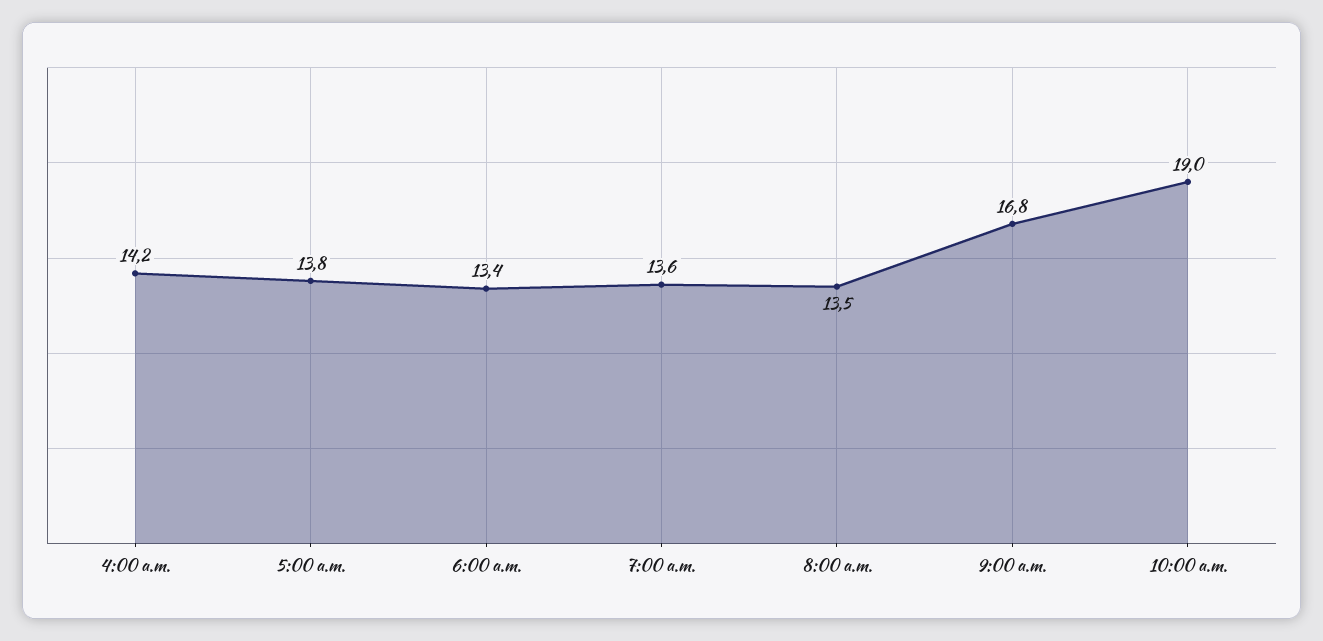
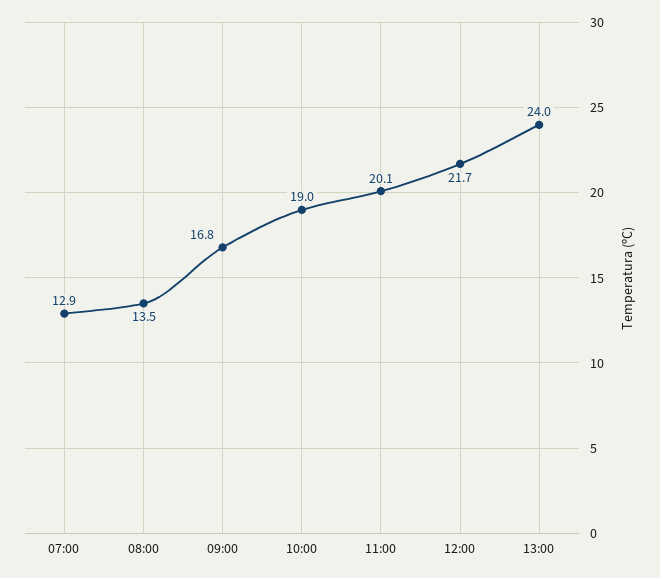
4:00 a.m.: 14.2 -> none
5:00 a.m.: 13.8 -> none
6:00 a.m.: 13.4 -> none
7:00 a.m.: 13.6 -> 12.9
11:00: none -> 20.1
12:00: none -> 21.7
13:00: none -> 24

